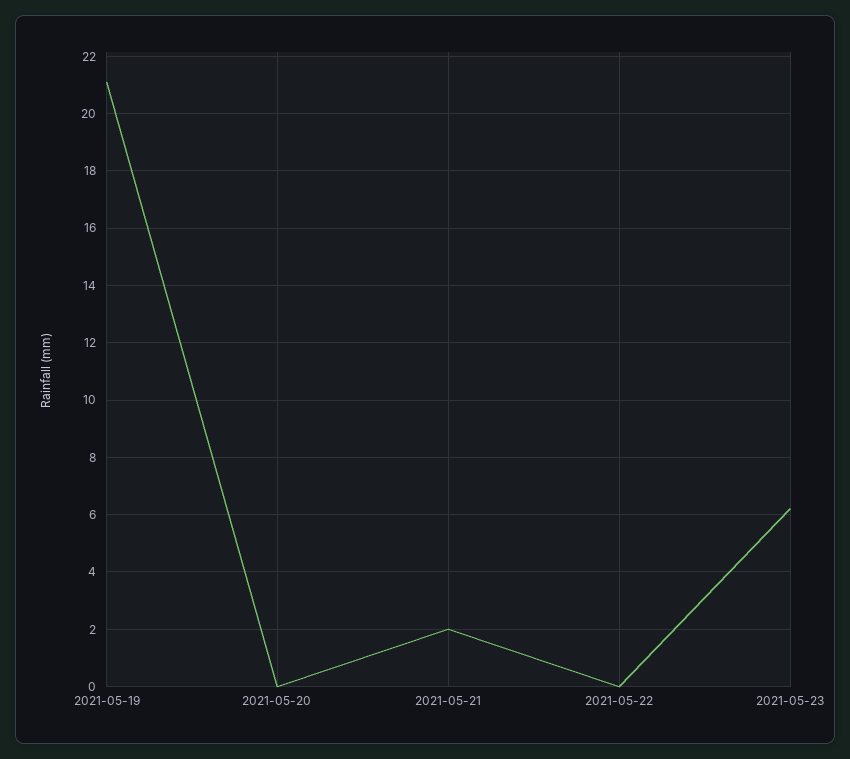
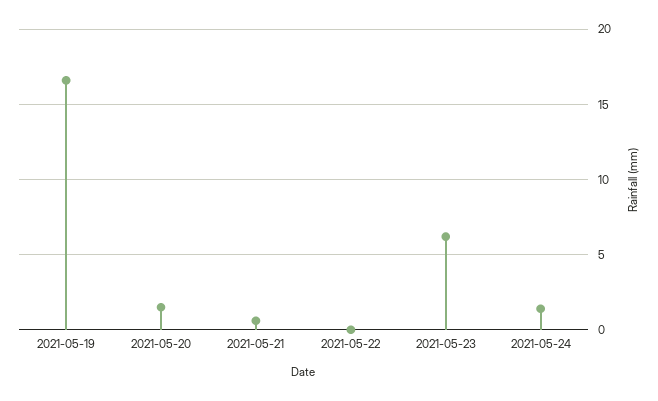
2021-05-19: 21 -> 16.5
2021-05-20: 0 -> 1.5
2021-05-21: 2 -> 0.5
2021-05-24: none -> 1.5

